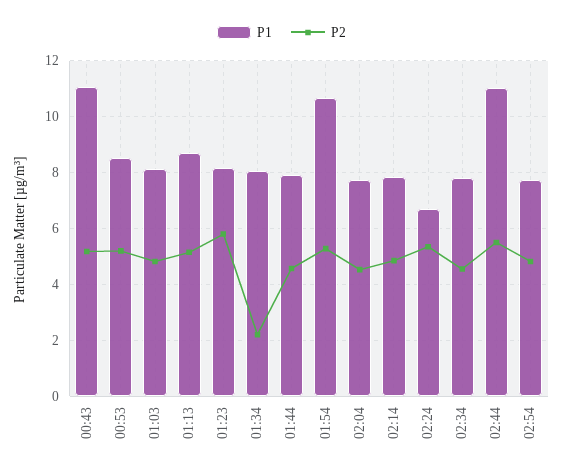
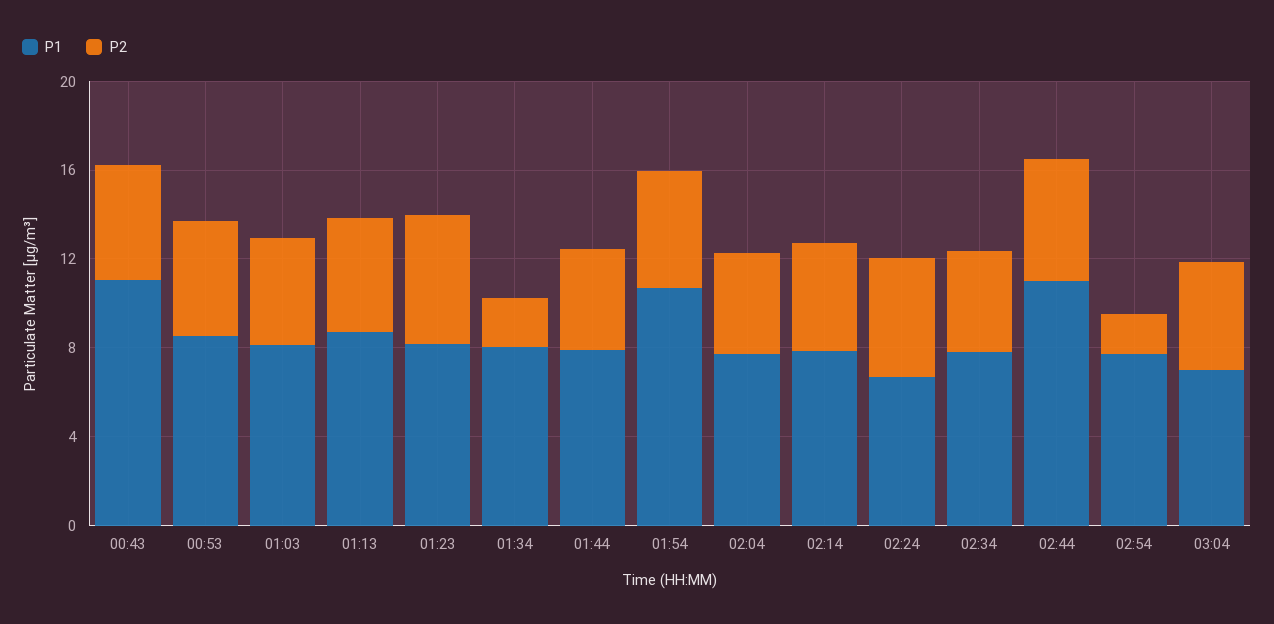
P2, 02:54: 4.75 -> 2
P1, 03:04: none -> 7
P2, 03:04: none -> 5

